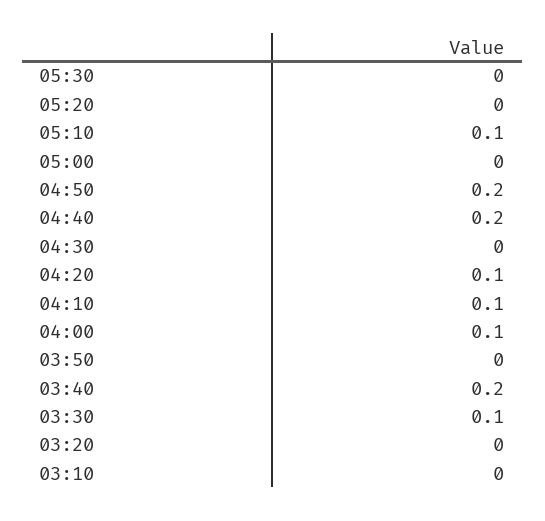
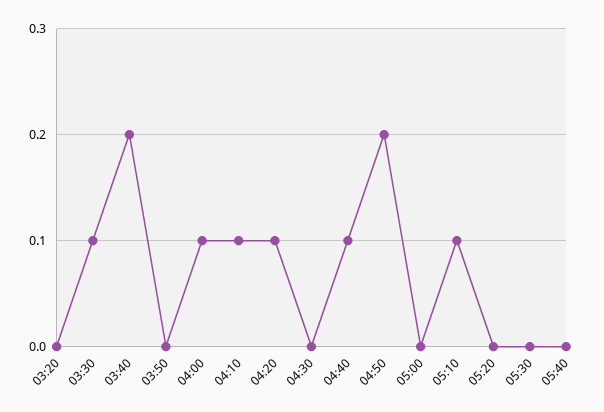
04:40: 0.2 -> 0.1
03:10: 0 -> none
05:40: none -> 0

